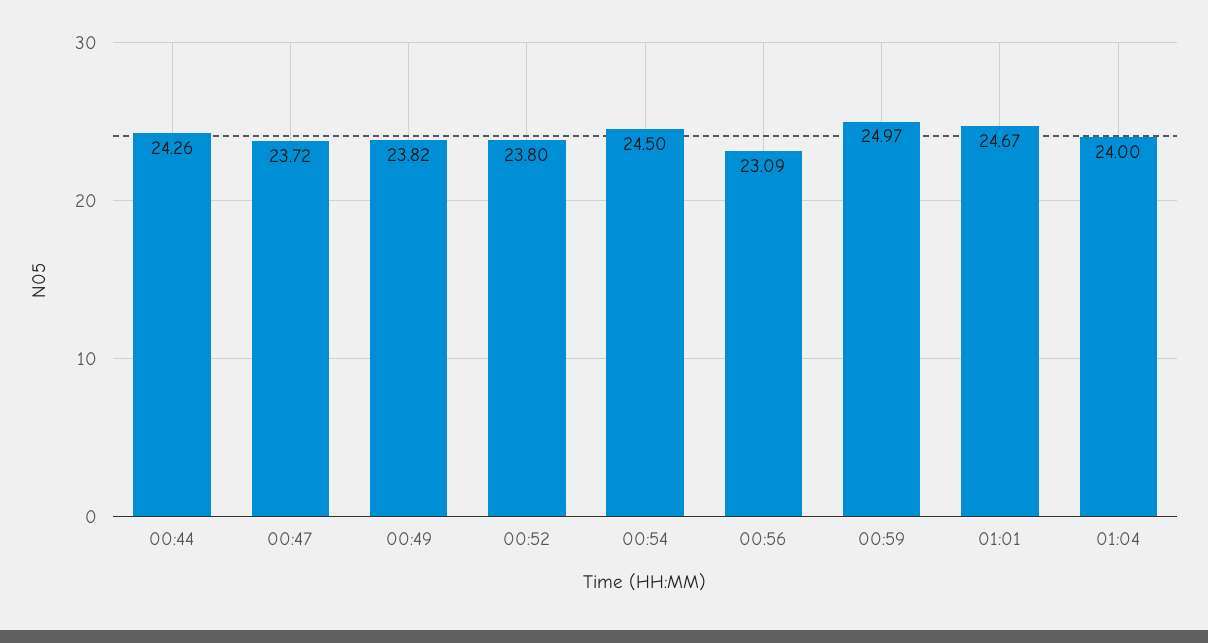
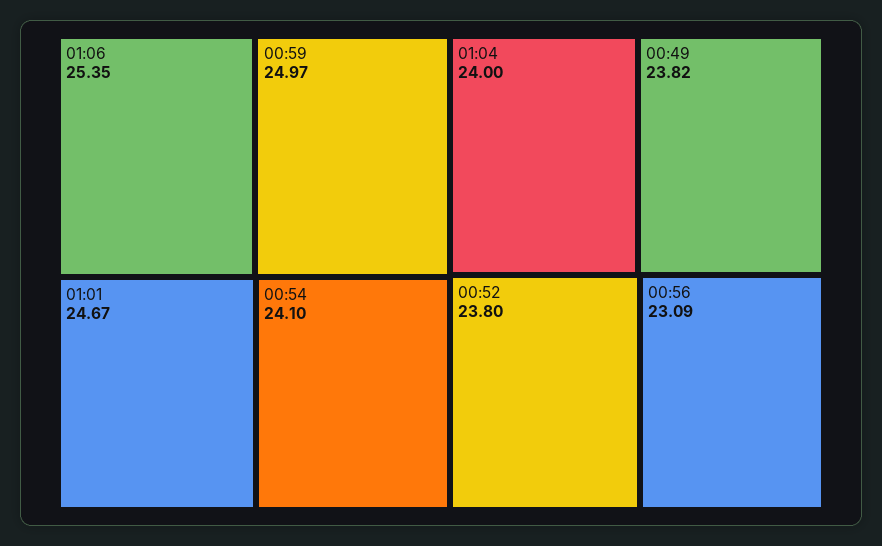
00:44: 24.26 -> none
00:47: 23.72 -> none
00:54: 24.5 -> 24.1
01:06: none -> 25.35

